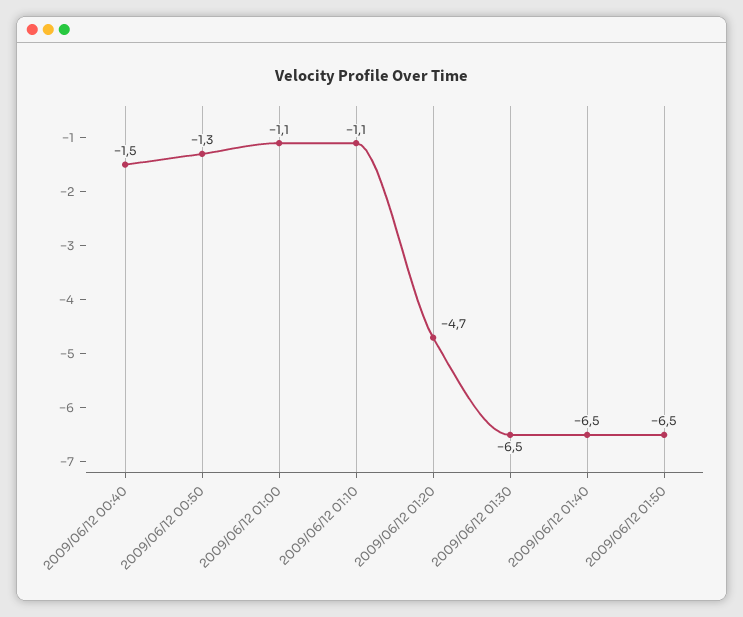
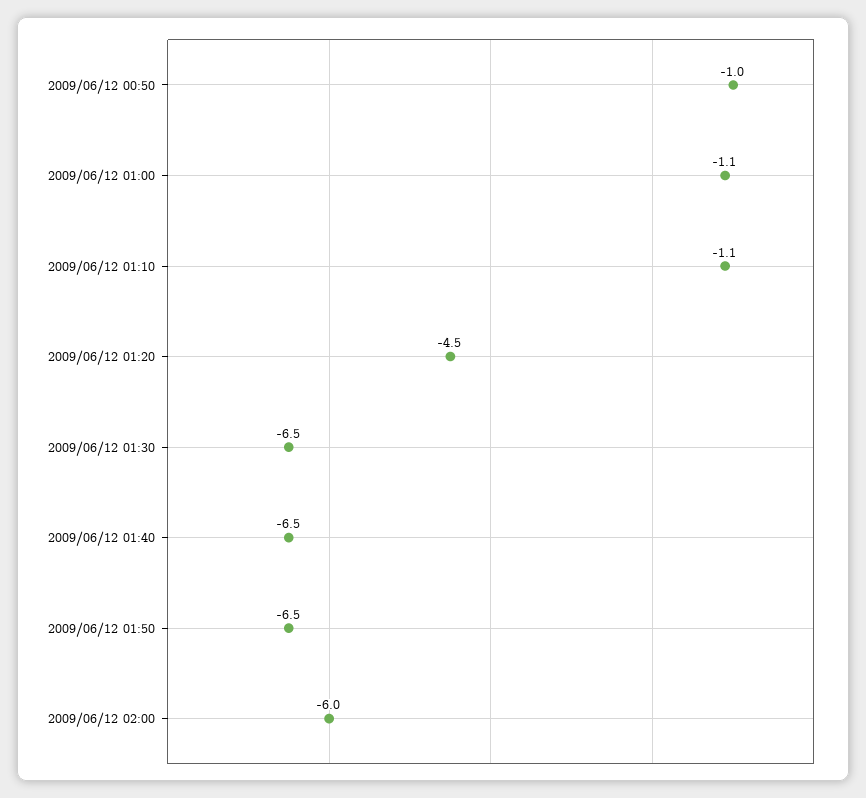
2009/06/12 00:40: -1.5 -> none
2009/06/12 00:50: -1.3 -> -1
2009/06/12 01:20: -4.7 -> -4.5
2009/06/12 02:00: none -> -6

